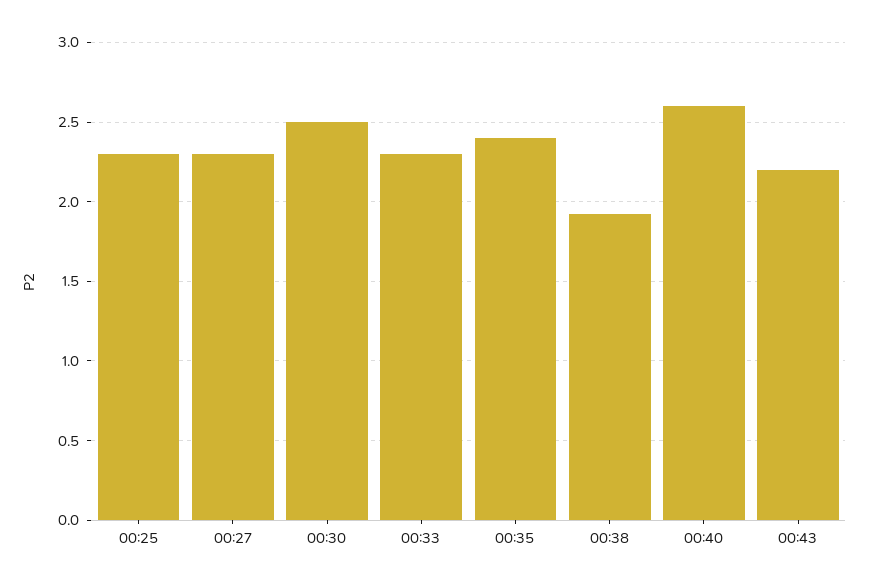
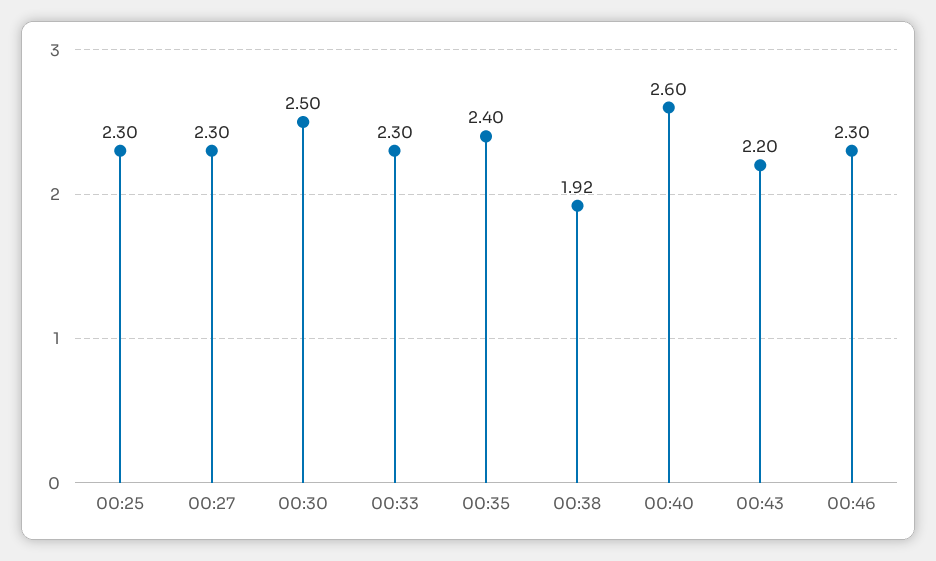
00:46: none -> 2.3

